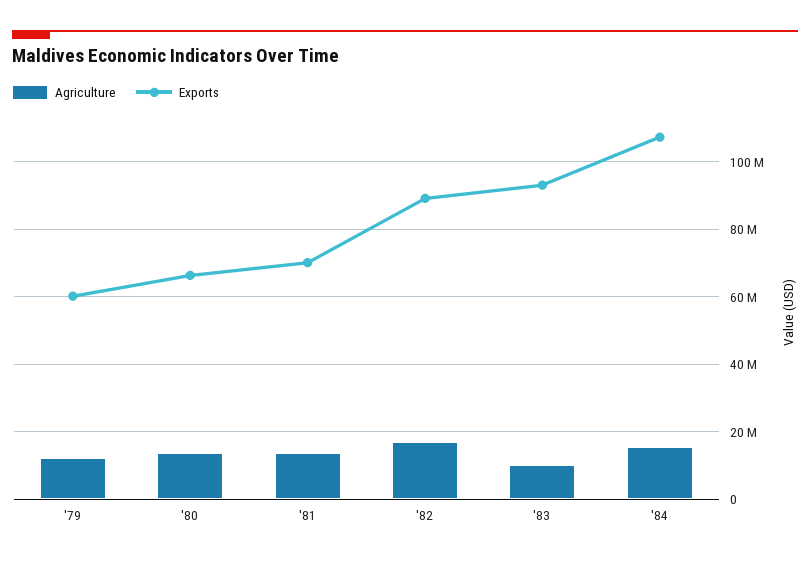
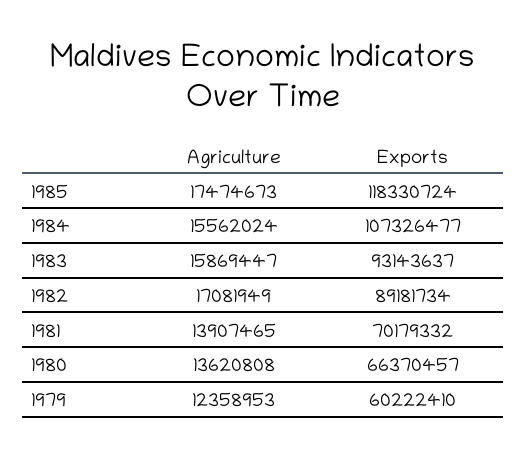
Agriculture, '83: 10000000 -> 15869447
Agriculture, 1985: none -> 17474673
Exports, 1985: none -> 118330724

